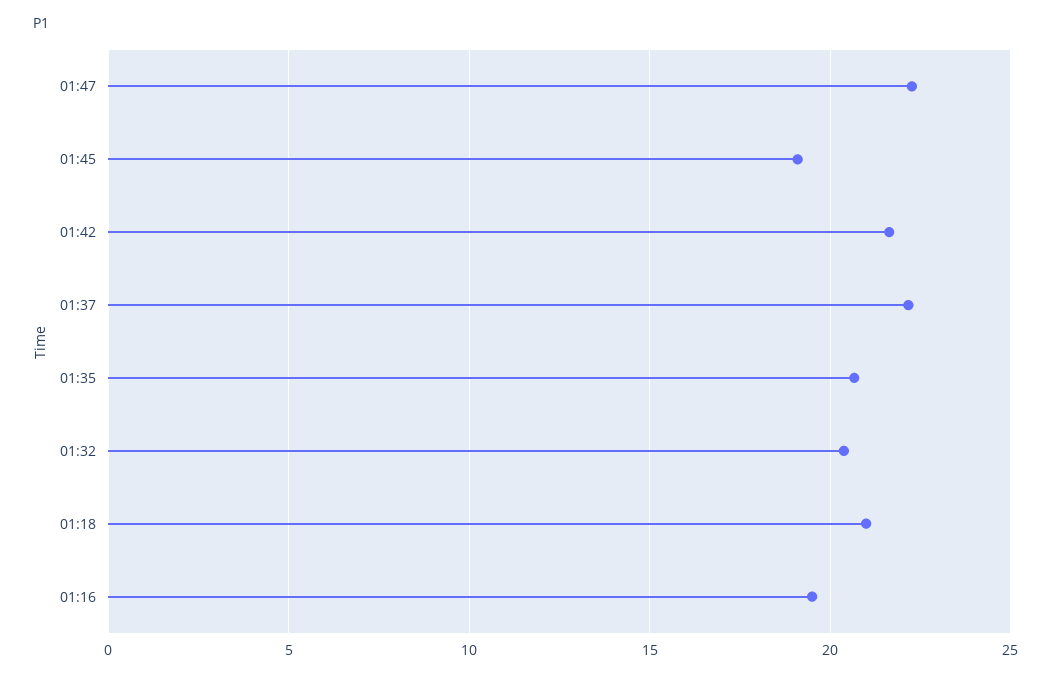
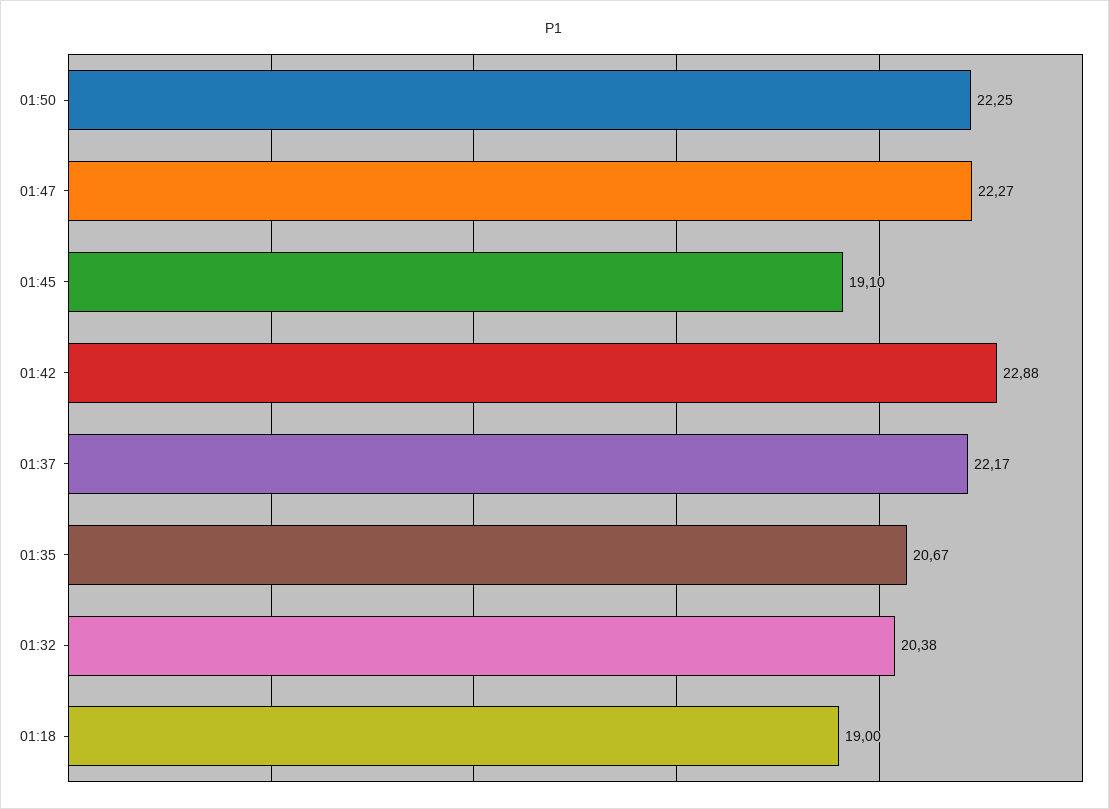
01:42: 21.5 -> 22.88
01:18: 21 -> 19
01:16: 19.5 -> none
01:50: none -> 22.25

